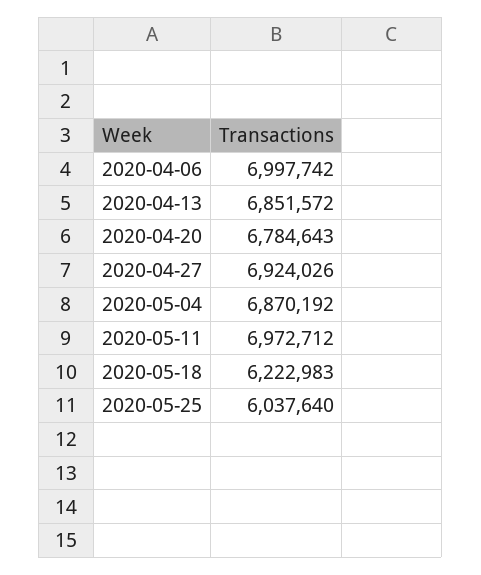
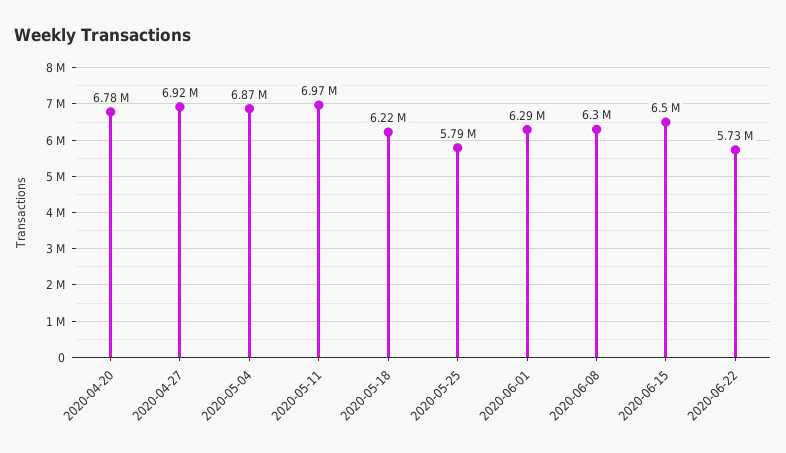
2020-04-06: 6997742 -> none
2020-04-13: 6851572 -> none
2020-05-25: 6037640 -> 5790000
2020-06-01: none -> 6290000
2020-06-08: none -> 6300000
2020-06-15: none -> 6500000
2020-06-22: none -> 5730000

